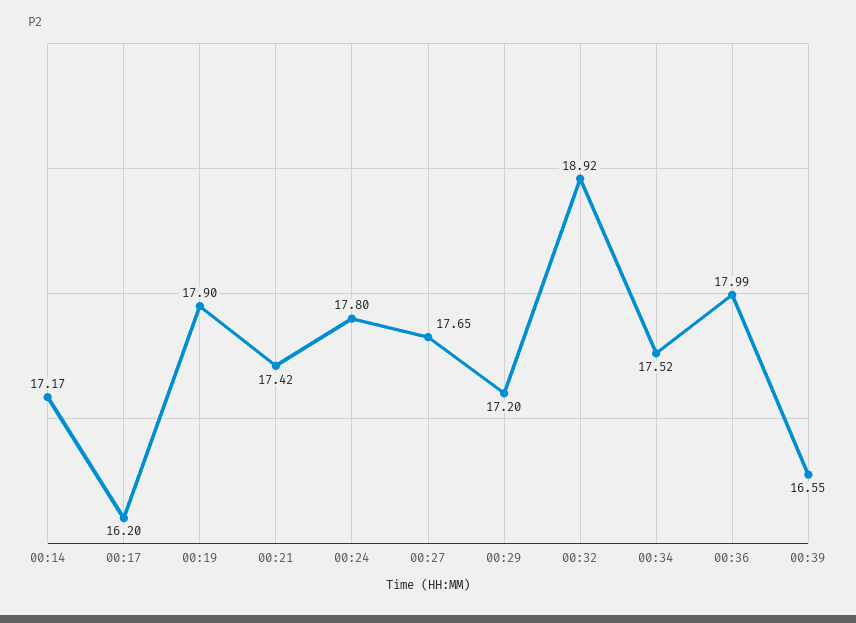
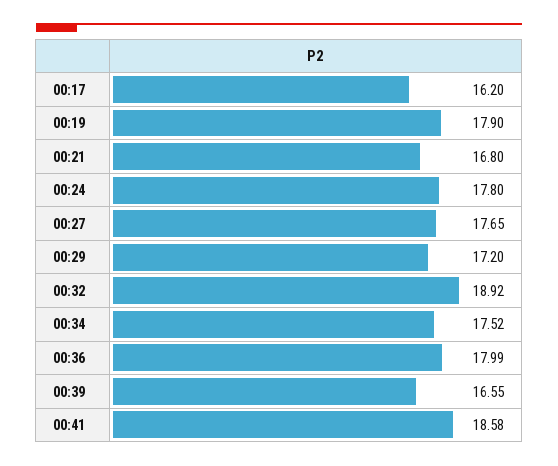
00:14: 17.17 -> none
00:21: 17.42 -> 16.8
00:41: none -> 18.58

